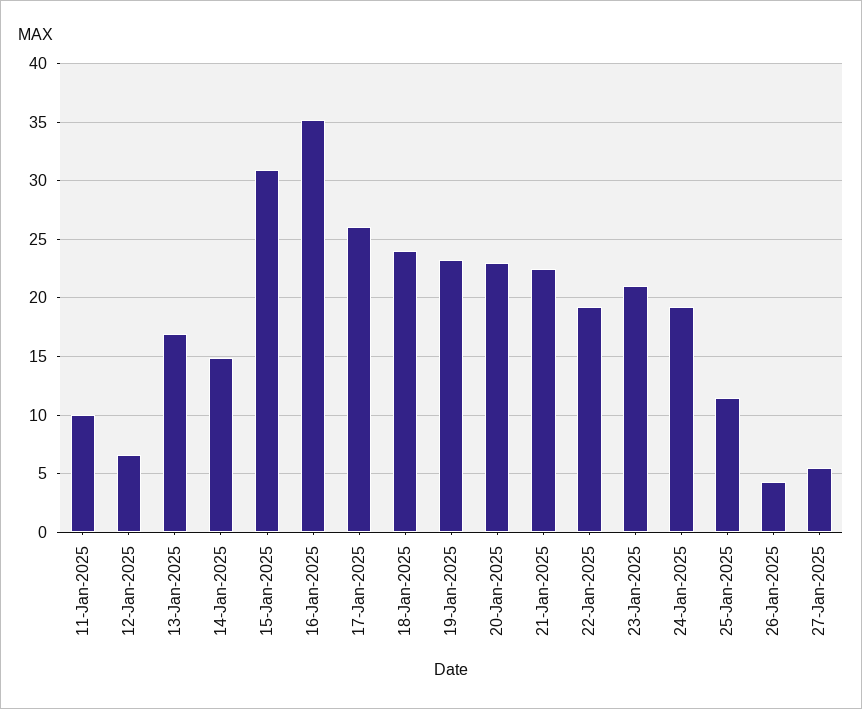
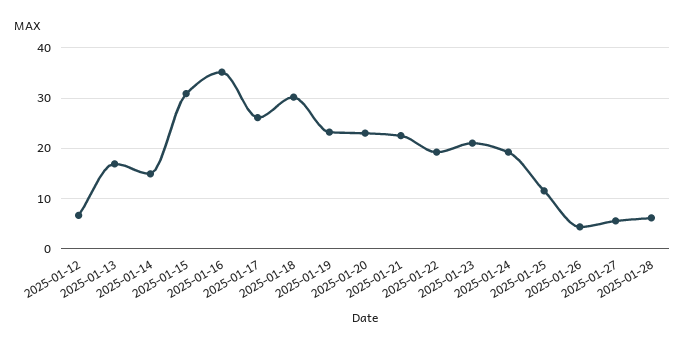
11-Jan-2025: 10 -> none
18-Jan-2025: 24 -> 30
2025-01-28: none -> 6

